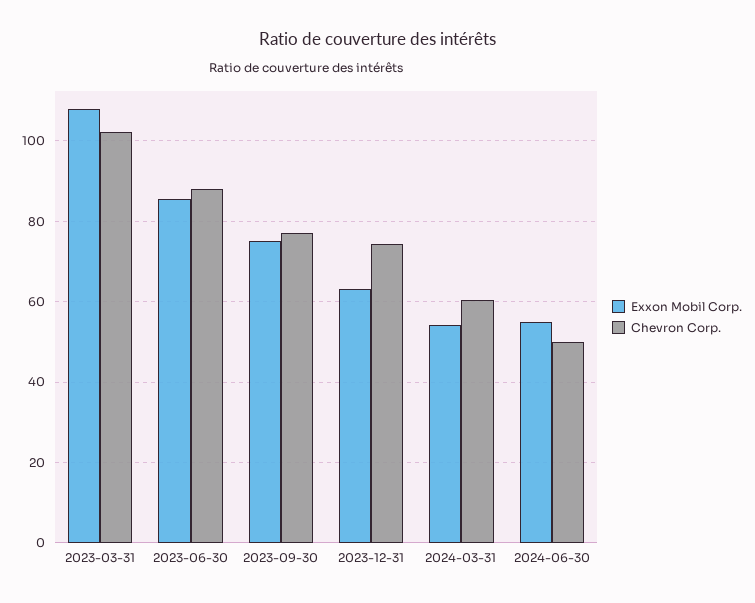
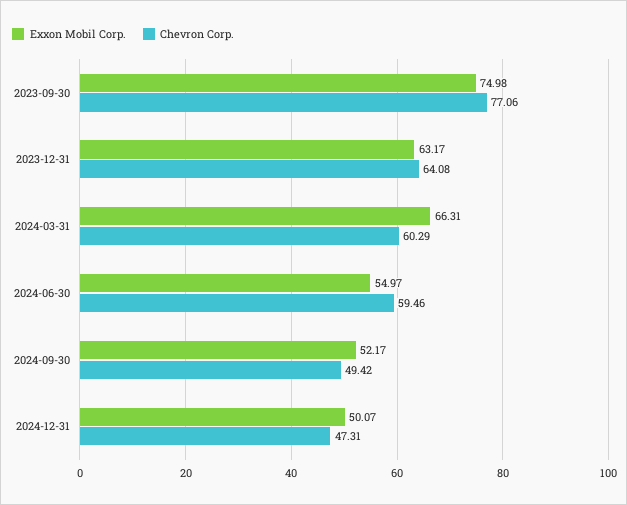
Exxon Mobil Corp., 2023-03-31: 108 -> none
Chevron Corp., 2023-03-31: 102 -> none
Exxon Mobil Corp., 2023-06-30: 86 -> none
Chevron Corp., 2023-06-30: 88 -> none
Chevron Corp., 2023-12-31: 74 -> 64.08
Exxon Mobil Corp., 2024-03-31: 54 -> 66.31
Chevron Corp., 2024-06-30: 50 -> 59.46
Exxon Mobil Corp., 2024-09-30: none -> 52.17
Chevron Corp., 2024-09-30: none -> 49.42
Exxon Mobil Corp., 2024-12-31: none -> 50.07
Chevron Corp., 2024-12-31: none -> 47.31

